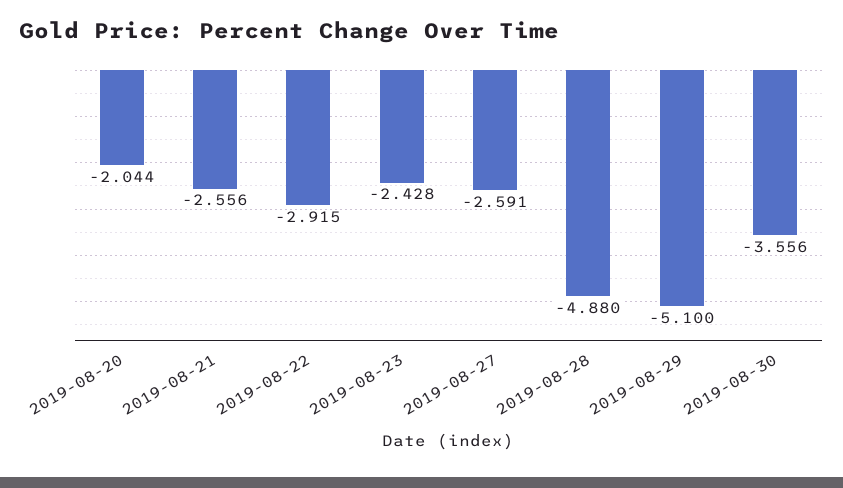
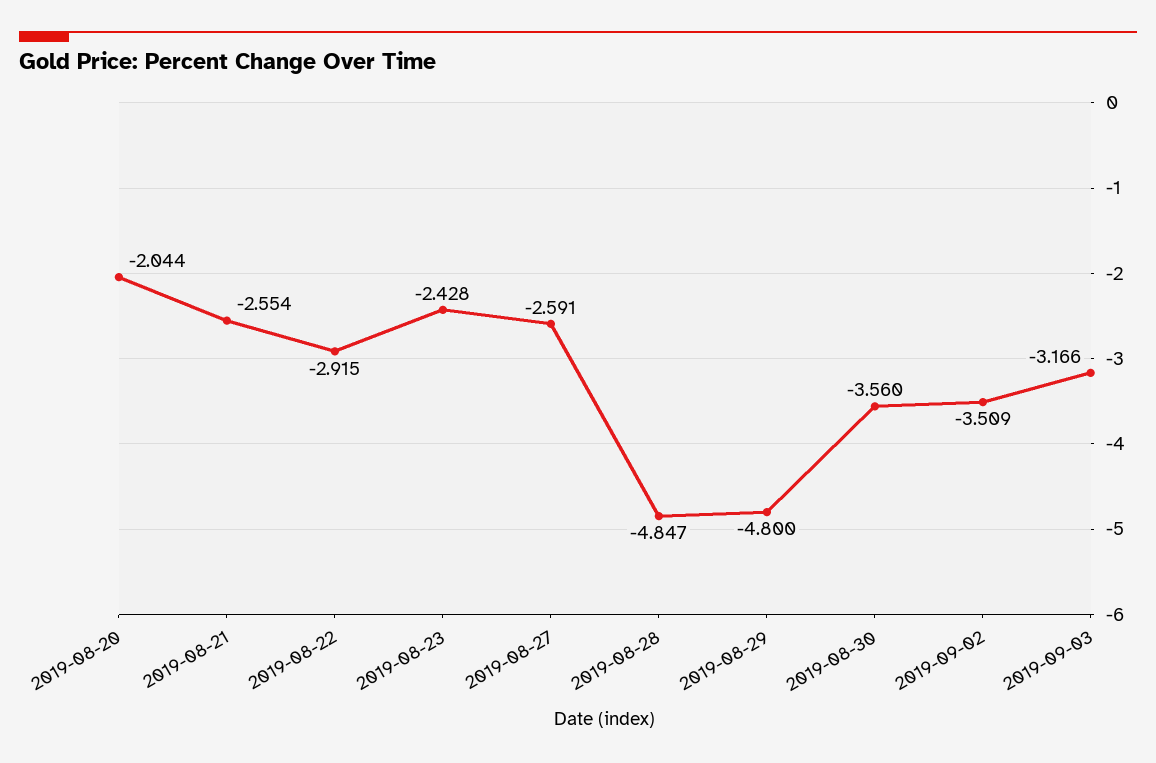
2019-08-21: -2.556 -> -2.554
2019-08-28: -4.88 -> -4.847
2019-08-29: -5.1 -> -4.8
2019-08-30: -3.556 -> -3.56
2019-09-02: none -> -3.509
2019-09-03: none -> -3.166

